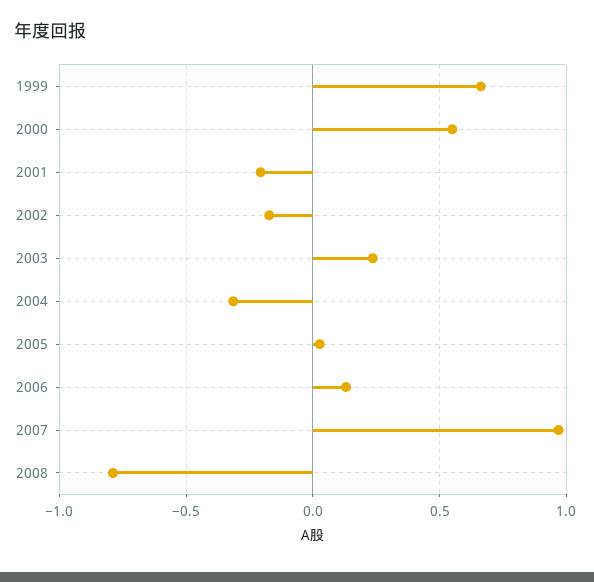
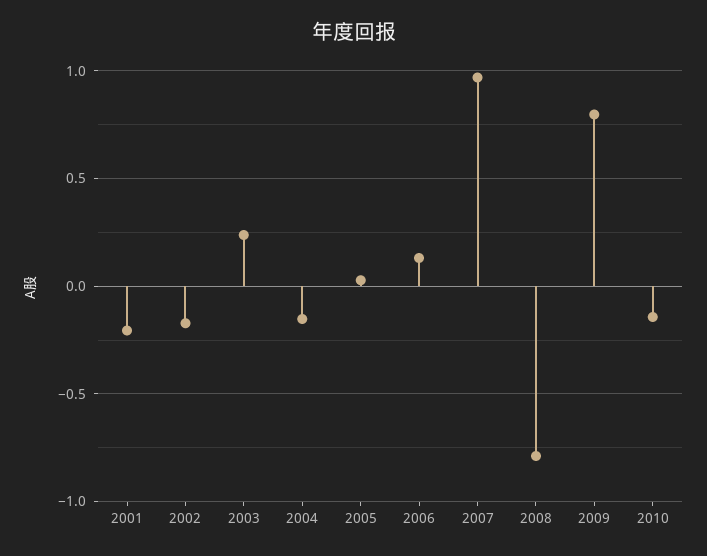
1999: 0.65 -> none
2000: 0.55 -> none
2004: -0.3 -> -0.15
2009: none -> 0.8
2010: none -> -0.15

